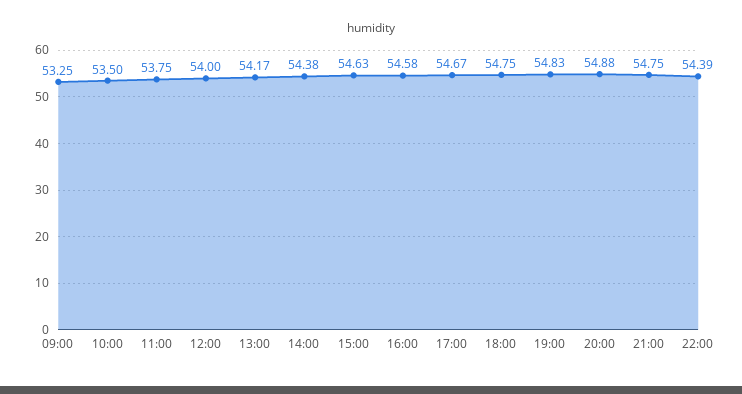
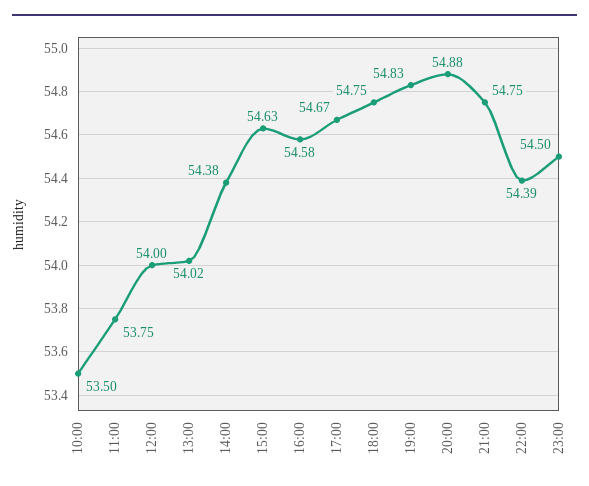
09:00: 53.25 -> none
13:00: 54.17 -> 54.02
23:00: none -> 54.5

